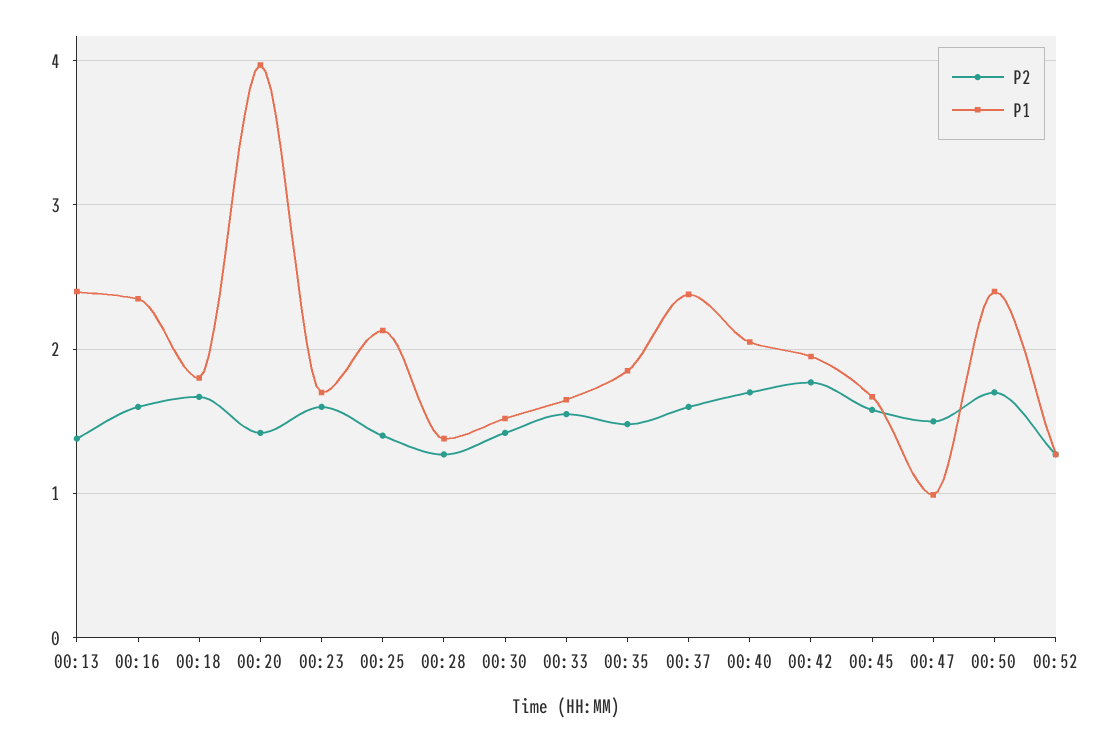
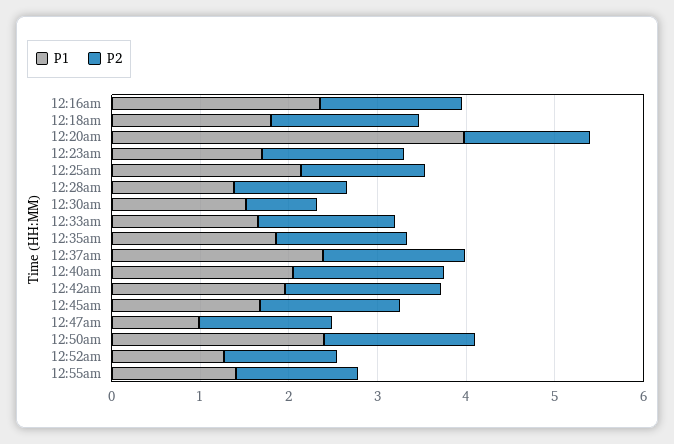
P2, 00:13: 1.4 -> none
P1, 00:13: 2.4 -> none
P2, 00:30: 1.4 -> 0.8
P1, 12:55am: none -> 1.4
P2, 12:55am: none -> 1.4

